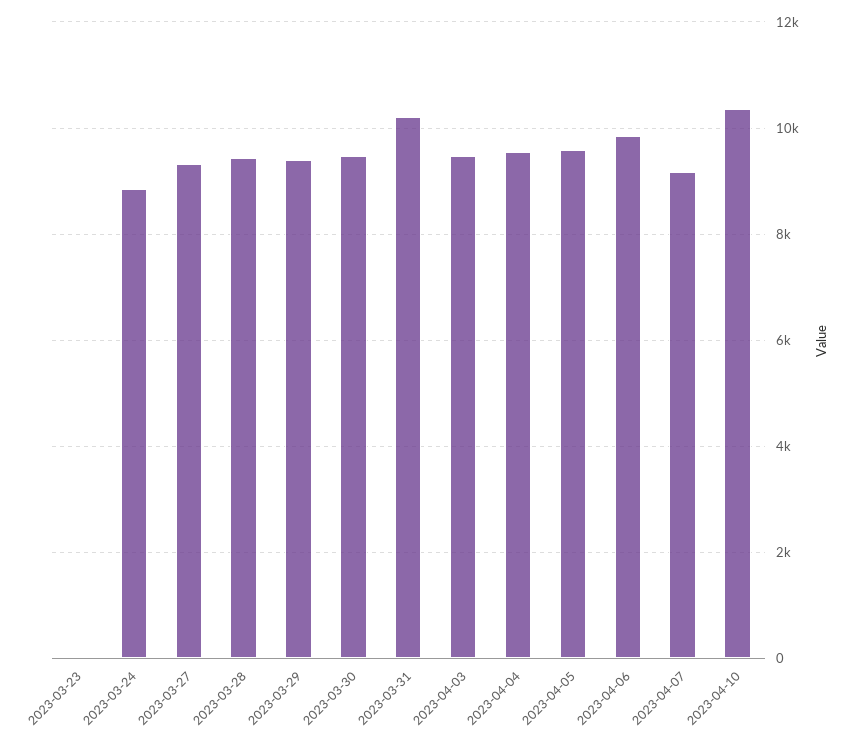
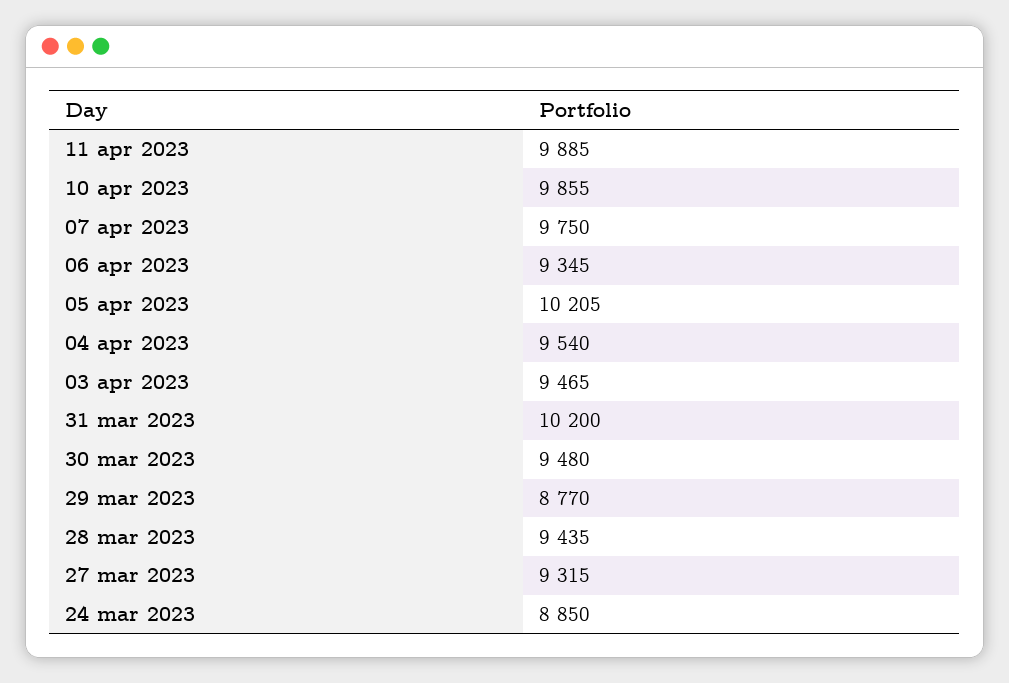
2023-03-23: 0 -> none
2023-03-29: 9400 -> 8770
2023-04-05: 9600 -> 10205
2023-04-06: 9800 -> 9345
2023-04-07: 9200 -> 9750
2023-04-10: 10400 -> 9855
11 apr 2023: none -> 9885

